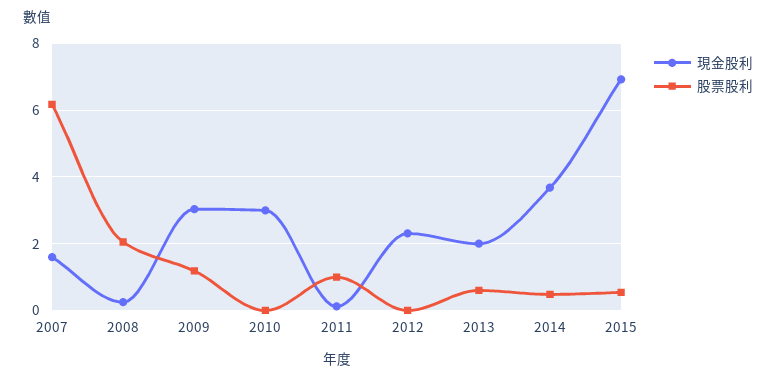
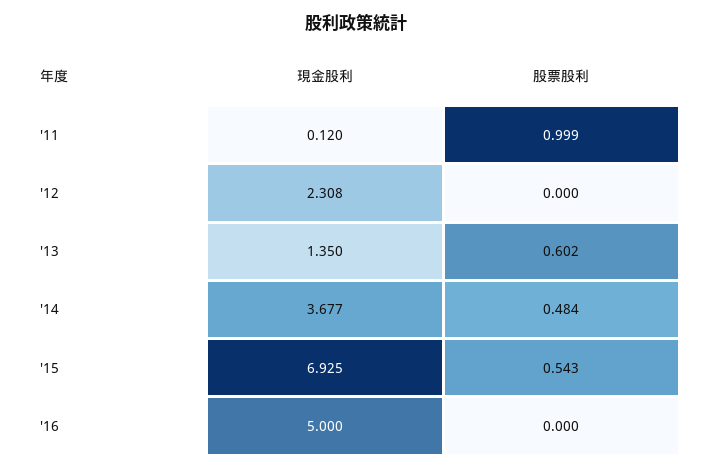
現金股利, 2007: 1.6 -> none
股票股利, 2007: 6.2 -> none
現金股利, 2008: 0.2 -> none
股票股利, 2008: 2 -> none
現金股利, 2009: 3 -> none
股票股利, 2009: 1.2 -> none
現金股利, 2010: 3 -> none
股票股利, 2010: 0 -> none
現金股利, 2013: 2 -> 1.35
現金股利, '16: none -> 5
股票股利, '16: none -> 0

